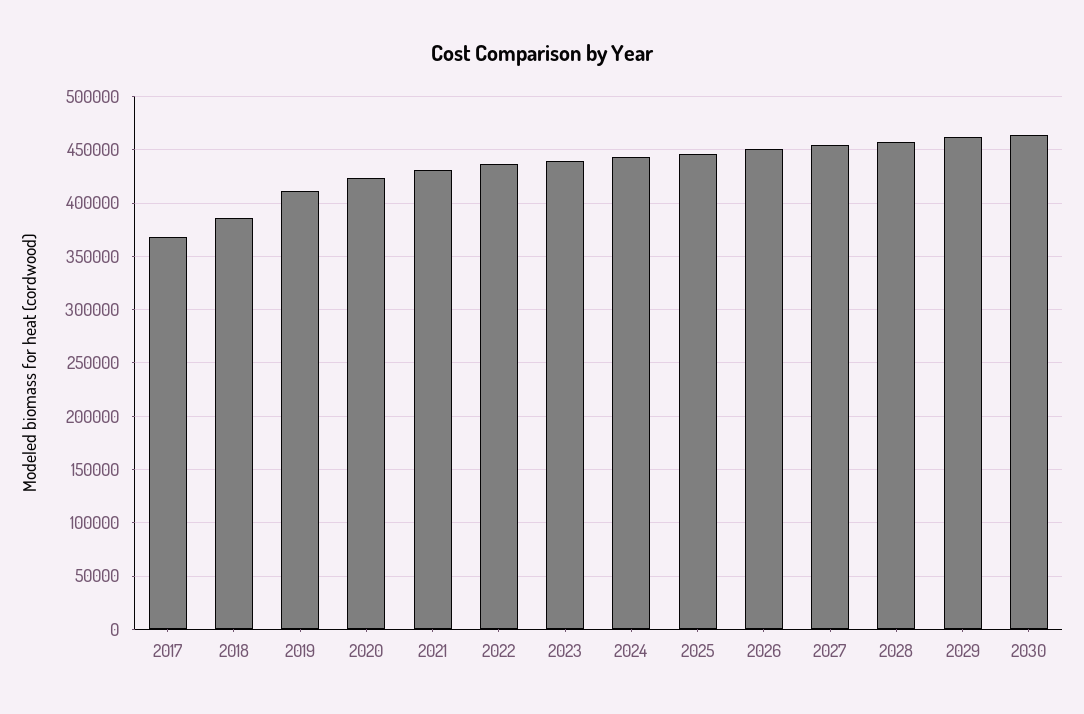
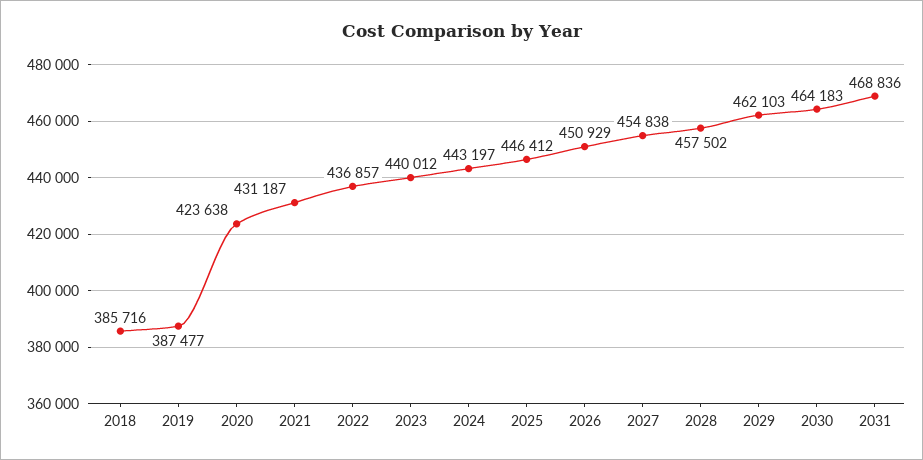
2017: 370000 -> none
2019: 410000 -> 387477
2031: none -> 468836

